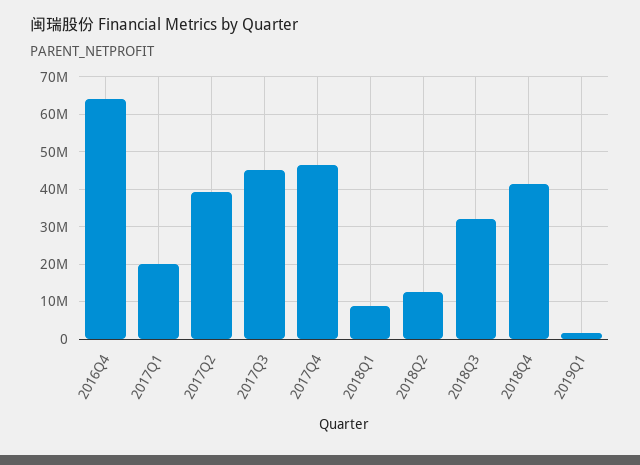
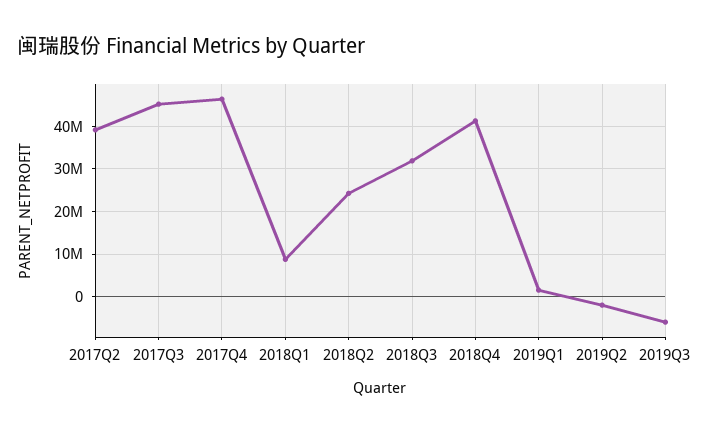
2016Q4: 64000000 -> none
2017Q1: 20000000 -> none
2018Q2: 12000000 -> 24000000
2019Q2: none -> -2000000
2019Q3: none -> -6000000

